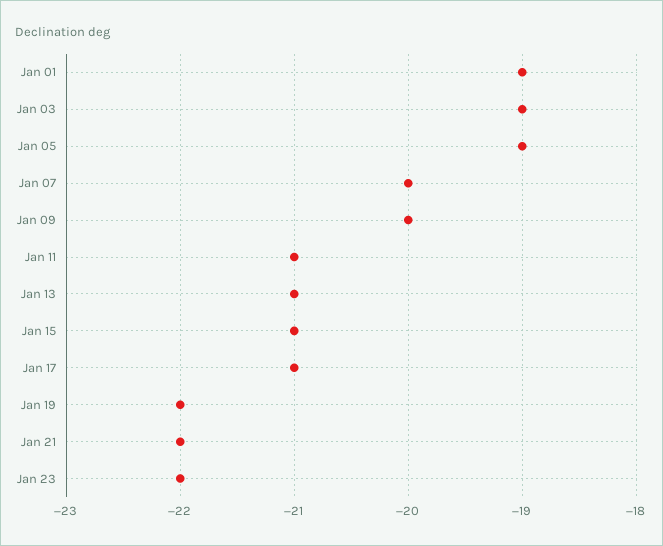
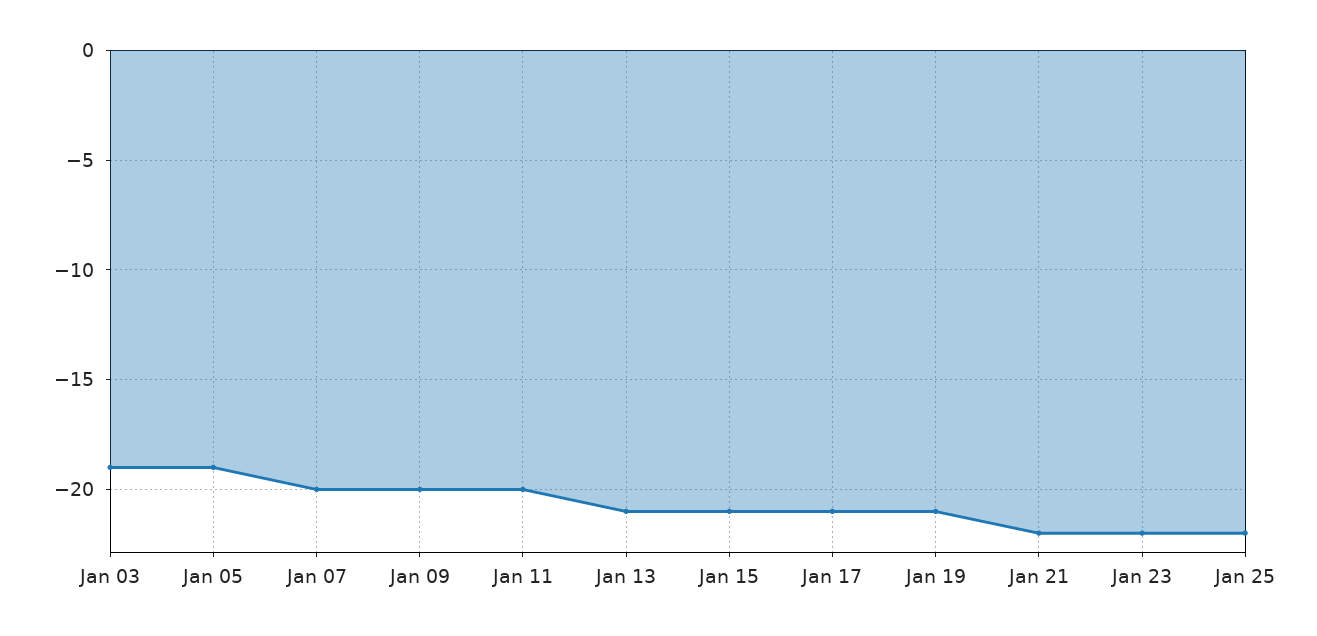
Jan 01: -19 -> none
Jan 11: -21 -> -20
Jan 19: -22 -> -21
Jan 25: none -> -22

